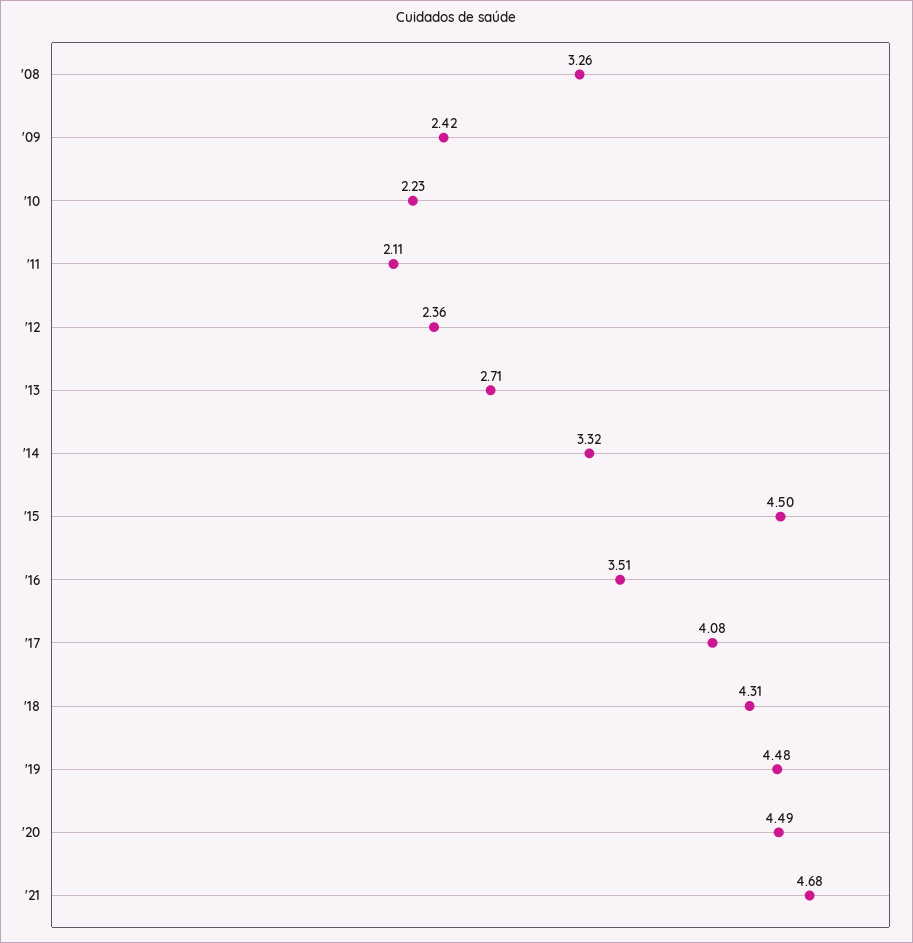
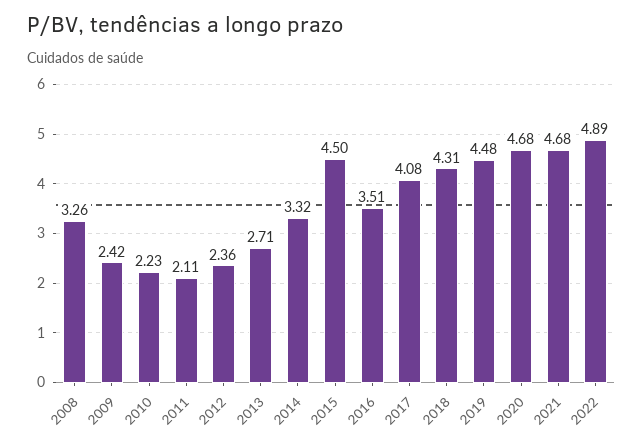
'20: 4.49 -> 4.68
2022: none -> 4.89

